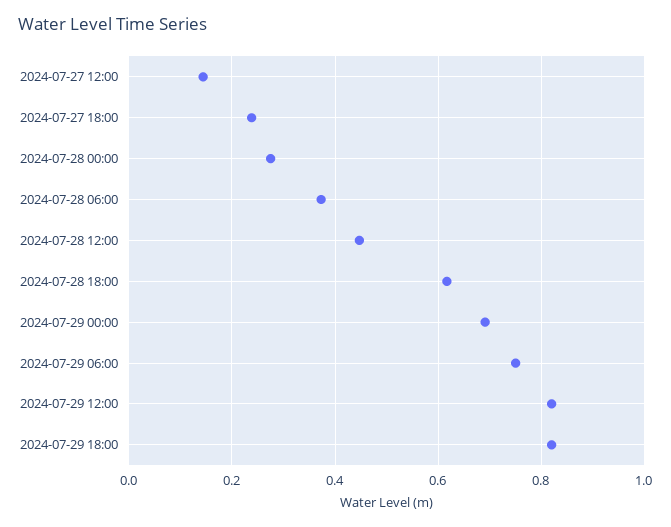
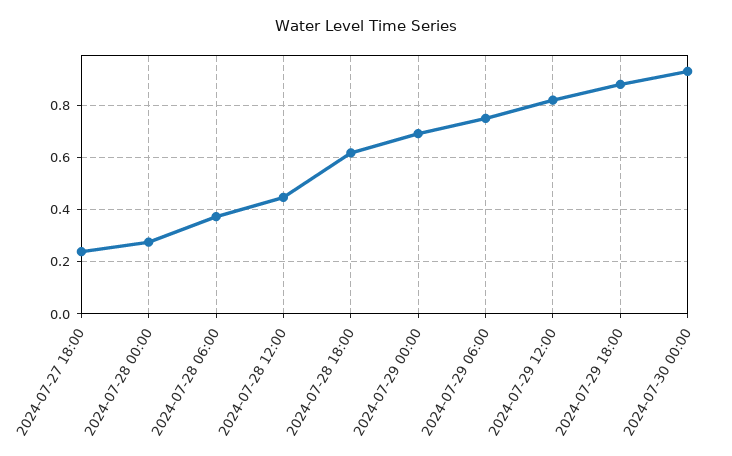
2024-07-27 12:00: 0.14 -> none
2024-07-29 18:00: 0.82 -> 0.875
2024-07-30 00:00: none -> 0.925

